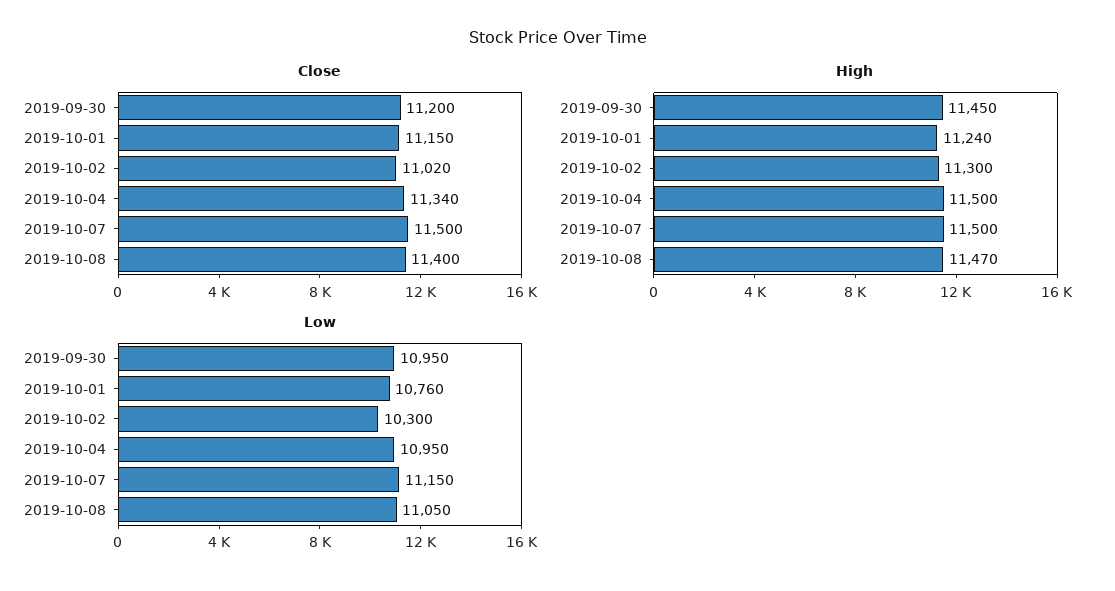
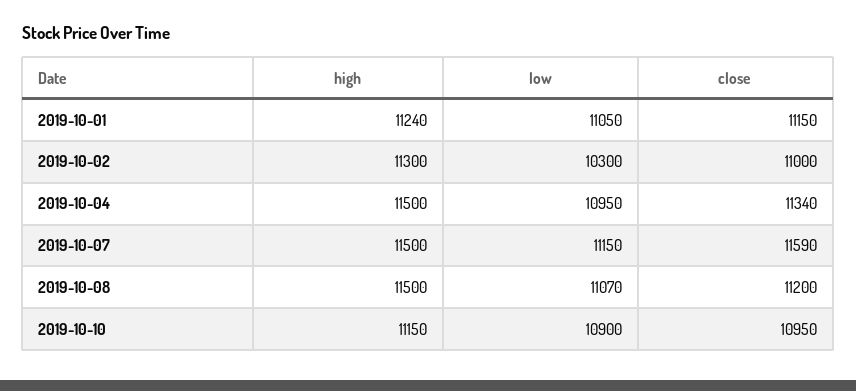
Close, 2019-09-30: 11200 -> none
Close, 2019-10-02: 11020 -> 11000
Close, 2019-10-07: 11500 -> 11590
Close, 2019-10-08: 11400 -> 11200
High, 2019-09-30: 11450 -> none
High, 2019-10-08: 11470 -> 11500
Low, 2019-09-30: 10950 -> none
Low, 2019-10-01: 10760 -> 11050
Low, 2019-10-08: 11050 -> 11070
High, 2019-10-10: none -> 11150
Low, 2019-10-10: none -> 10900
Close, 2019-10-10: none -> 10950

